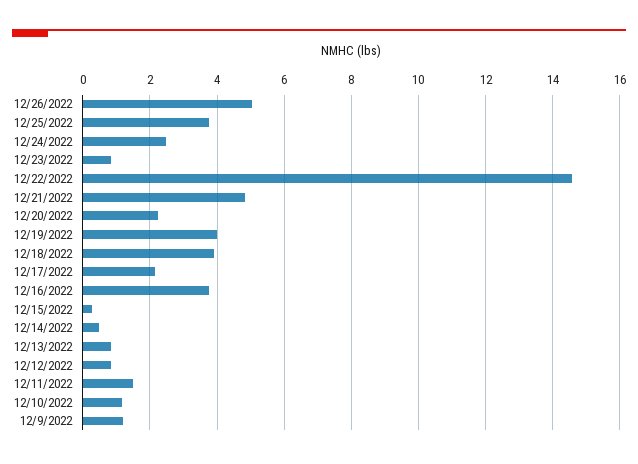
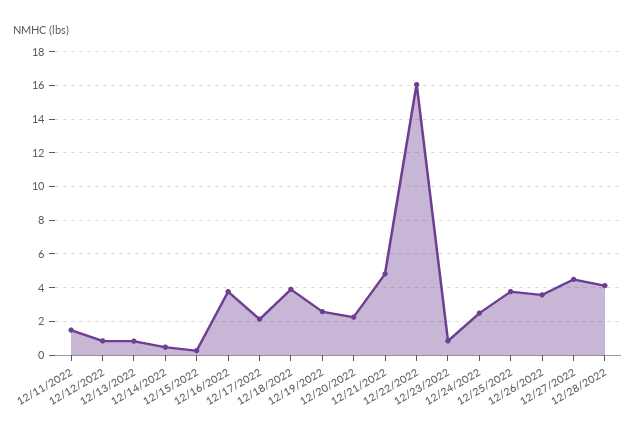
12/26/2022: 5 -> 3.5
12/22/2022: 14.6 -> 16
12/19/2022: 4 -> 2.5
12/10/2022: 1.2 -> none
12/9/2022: 1.2 -> none
12/27/2022: none -> 4.5
12/28/2022: none -> 4

